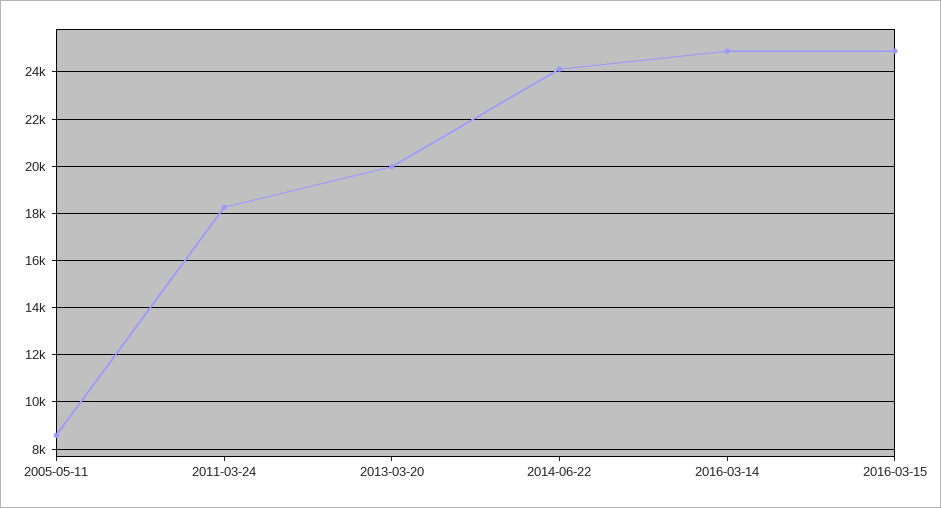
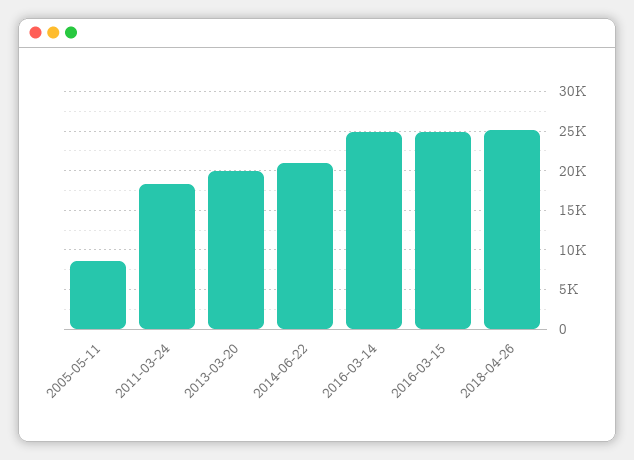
2014-06-22: 24000 -> 21000
2018-04-26: none -> 25000

